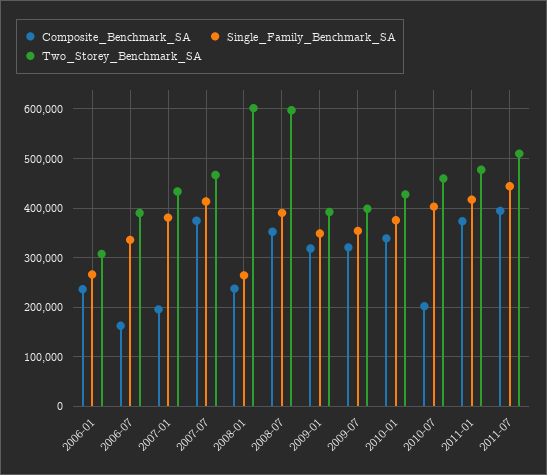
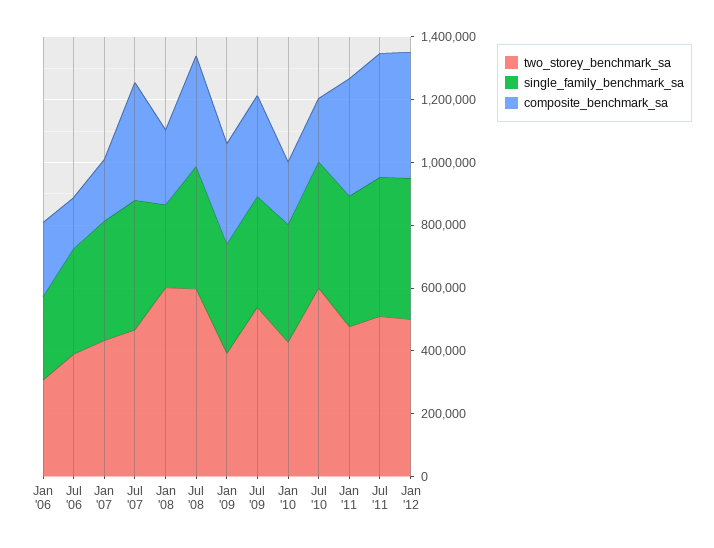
Two_Storey_Benchmark_SA, 2009-07: 400000 -> 550000
Composite_Benchmark_SA, 2010-01: 340000 -> 200000
Two_Storey_Benchmark_SA, 2010-07: 460000 -> 600000
Two_Storey_Benchmark_SA, Jan '12: none -> 500000
Single_Family_Benchmark_SA, Jan '12: none -> 450000
Composite_Benchmark_SA, Jan '12: none -> 400000

